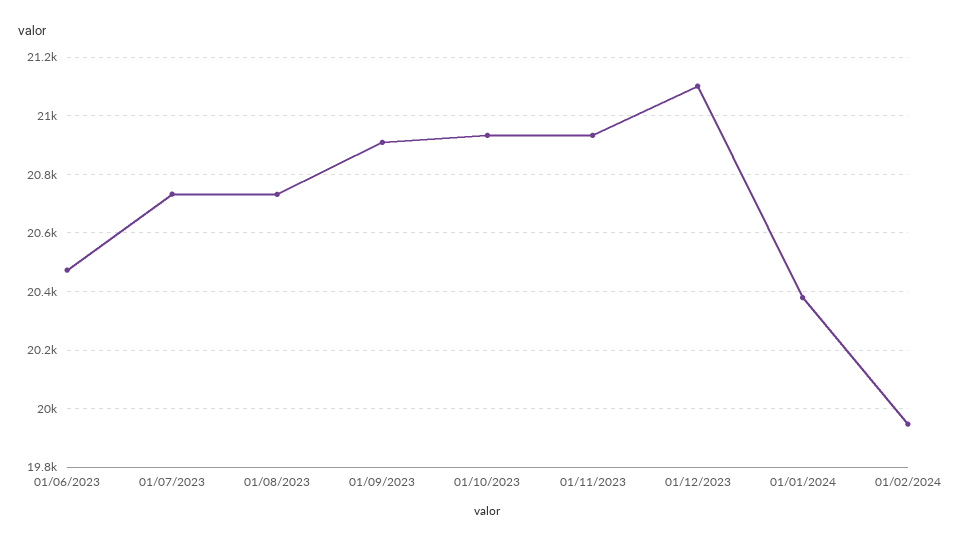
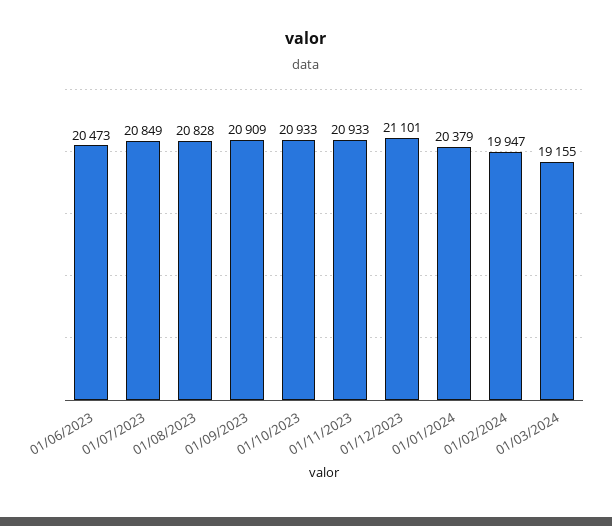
01/07/2023: 20725 -> 20849
01/08/2023: 20725 -> 20828
01/03/2024: none -> 19155

